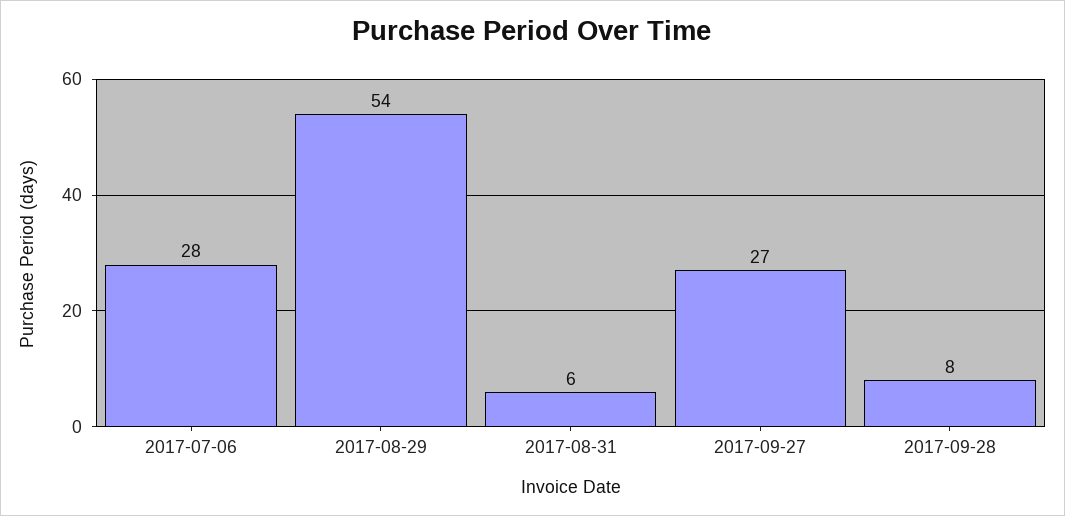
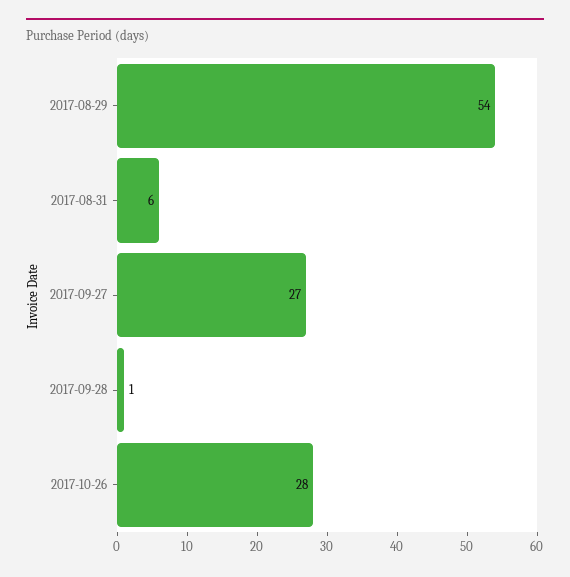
2017-07-06: 28 -> none
2017-09-28: 8 -> 1
2017-10-26: none -> 28

